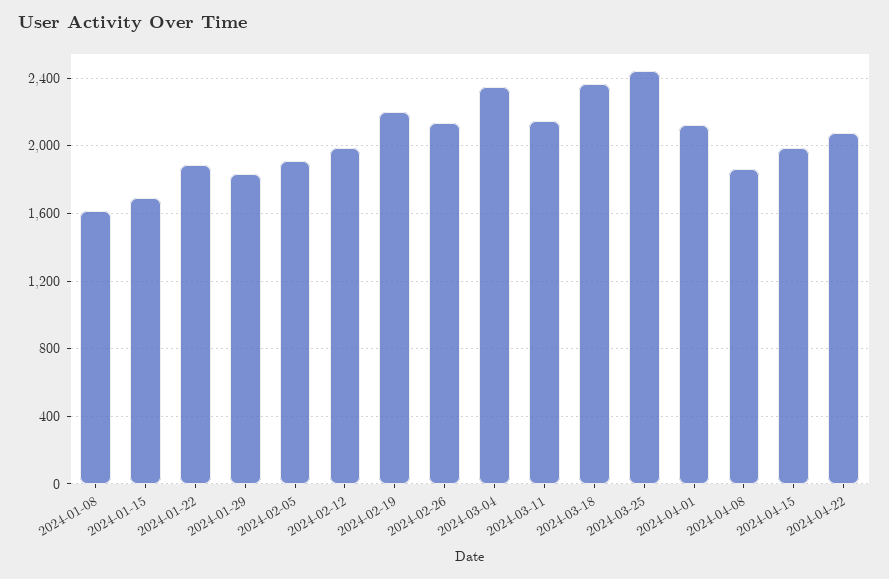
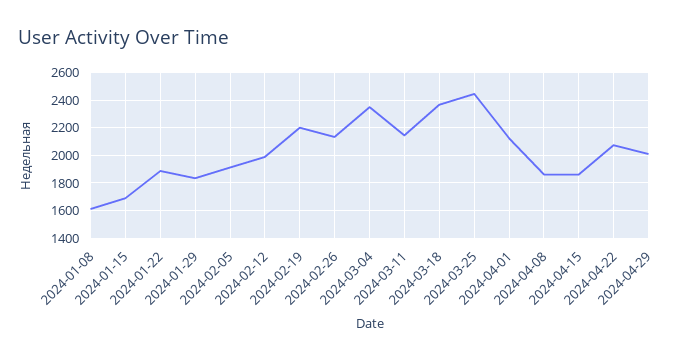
2024-04-15: 2000 -> 1850
2024-04-29: none -> 2000

